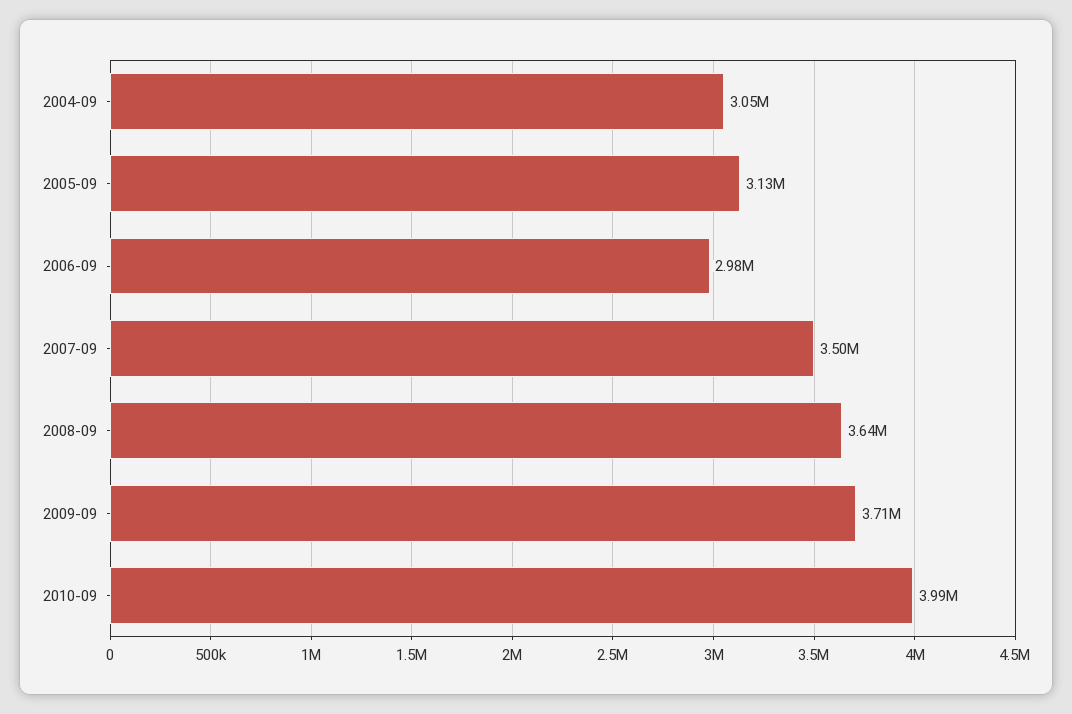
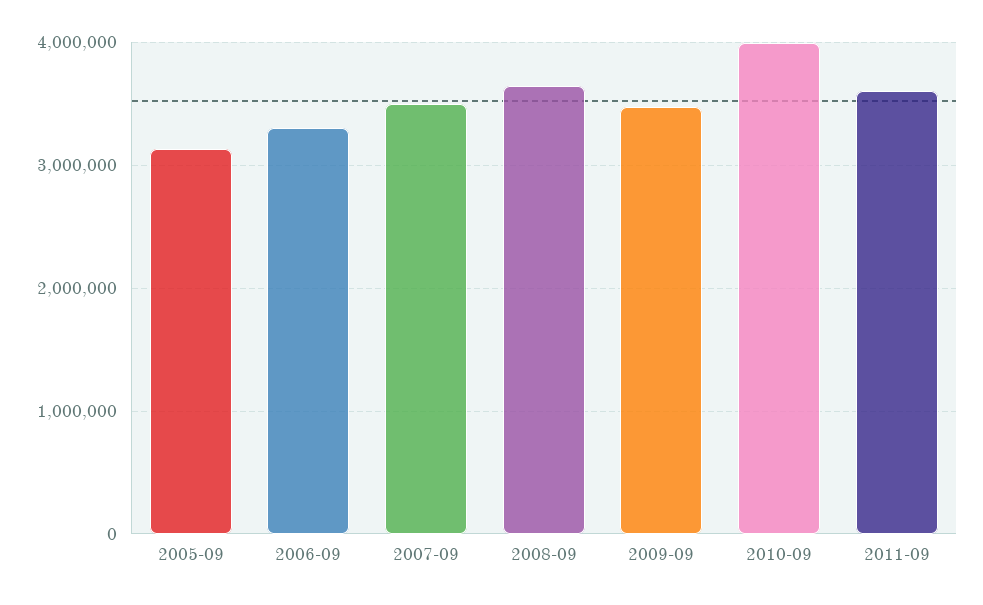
2004-09: 3050000 -> none
2006-09: 2980000 -> 3300000
2009-09: 3710000 -> 3500000
2011-09: none -> 3600000

